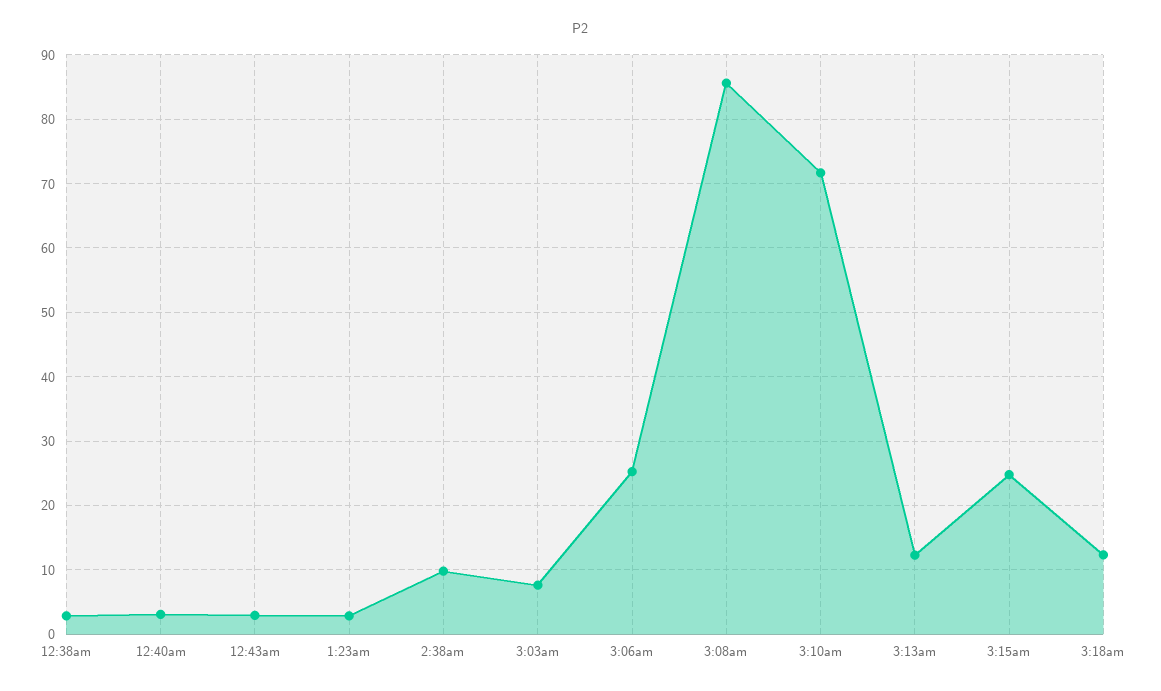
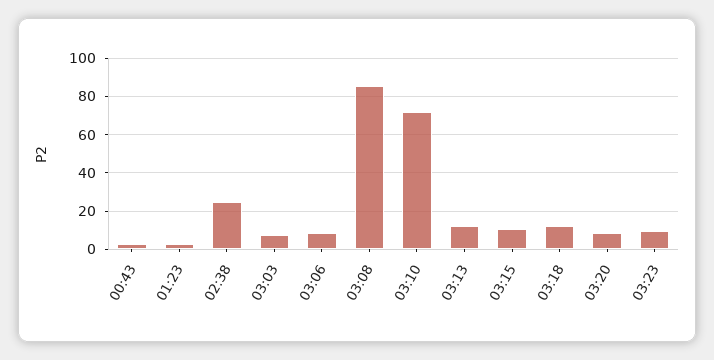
12:38am: 3 -> none
12:40am: 3 -> none
2:38am: 10 -> 25
3:06am: 25 -> 10
3:15am: 25 -> 10
03:20: none -> 10
03:23: none -> 10

